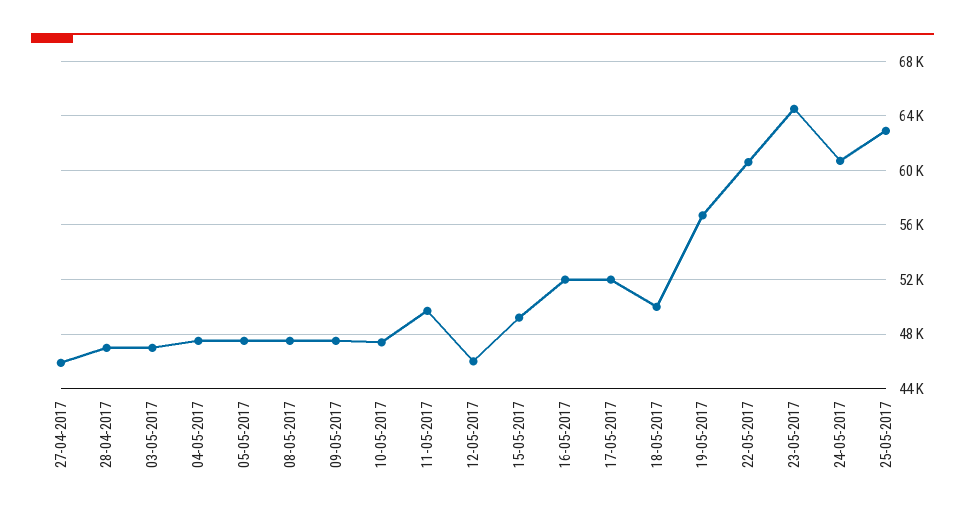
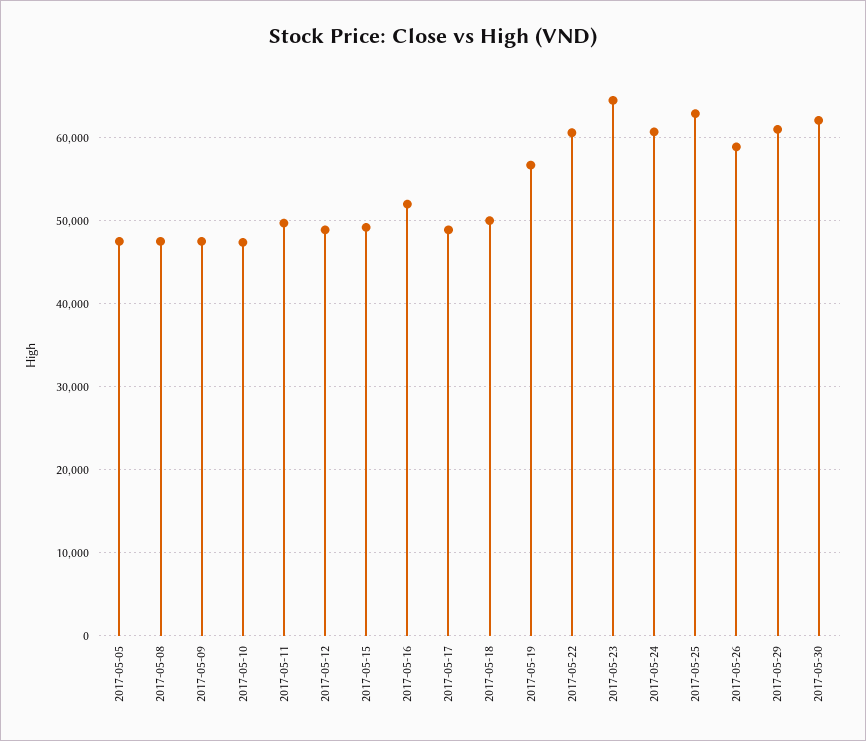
27-04-2017: 46000 -> none
28-04-2017: 47000 -> none
03-05-2017: 47000 -> none
04-05-2017: 47500 -> none
12-05-2017: 46000 -> 49000
17-05-2017: 52000 -> 49000
2017-05-26: none -> 59000
2017-05-29: none -> 61000
2017-05-30: none -> 62000

